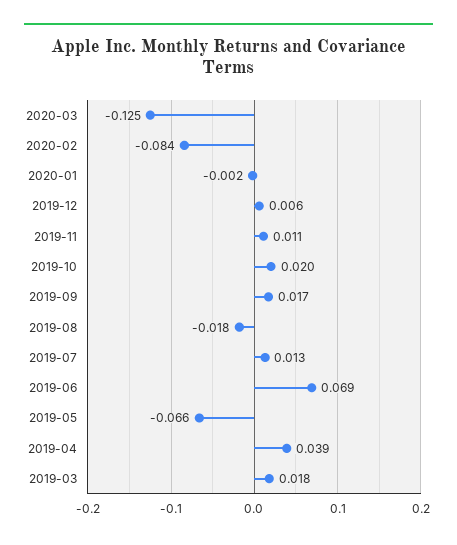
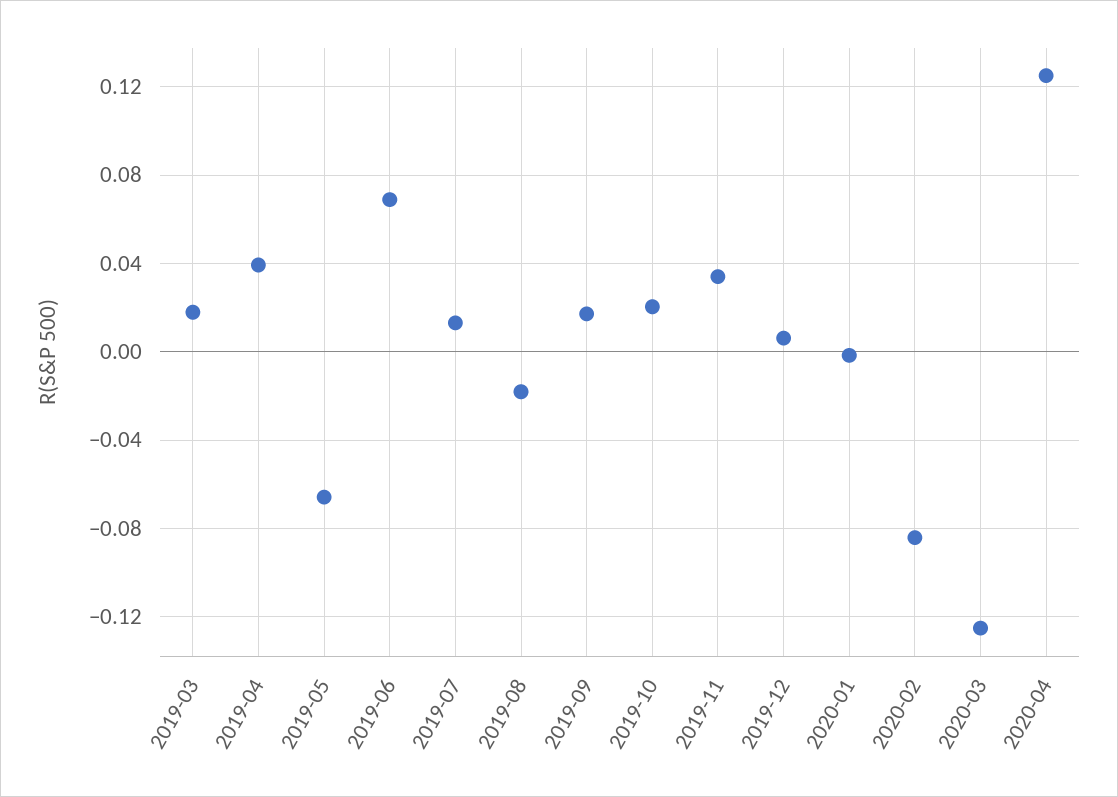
2019-11: 0.011 -> 0.035
2020-04: none -> 0.125

